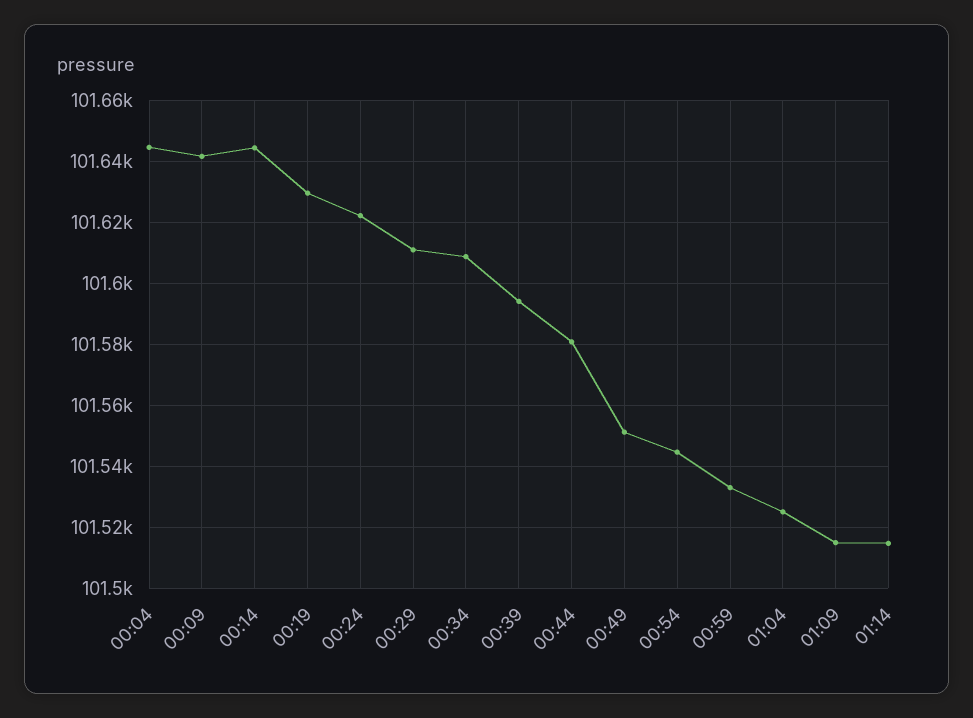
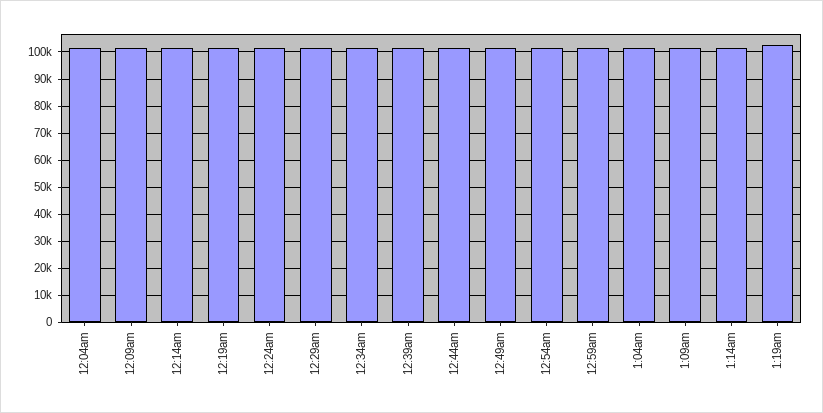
1:19am: none -> 102500

